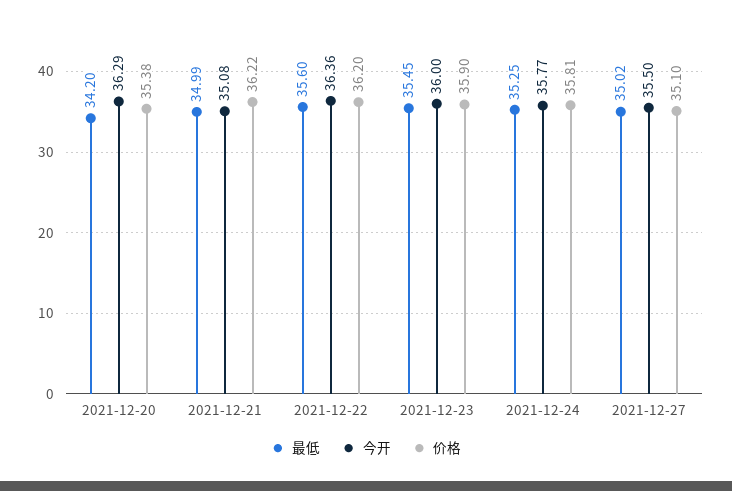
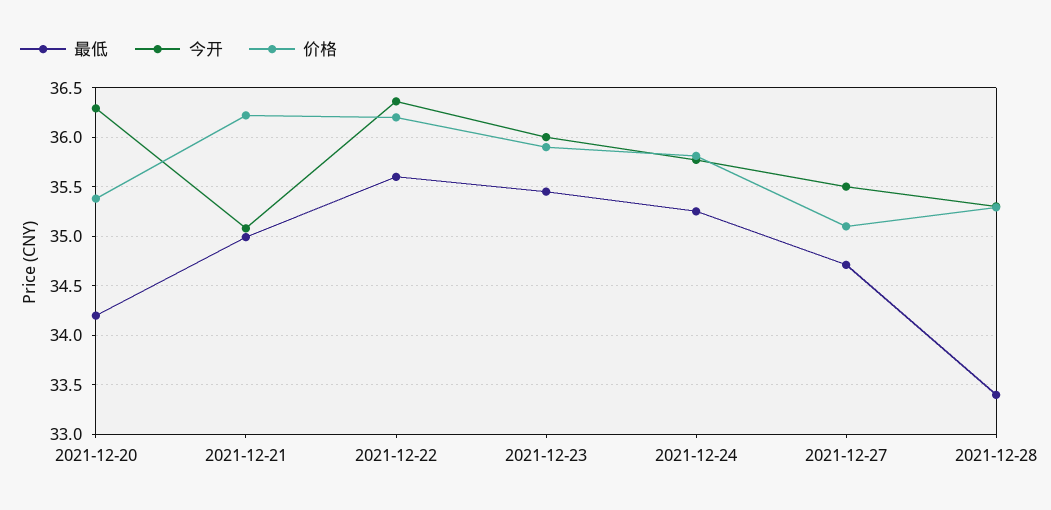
最低, 2021-12-27: 35.02 -> 34.7
最低, 2021-12-28: none -> 33.4
今开, 2021-12-28: none -> 35.3
价格, 2021-12-28: none -> 35.3

